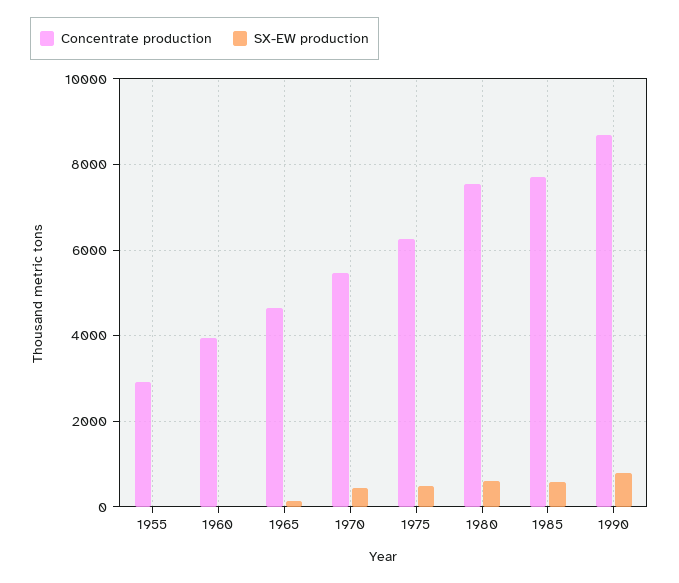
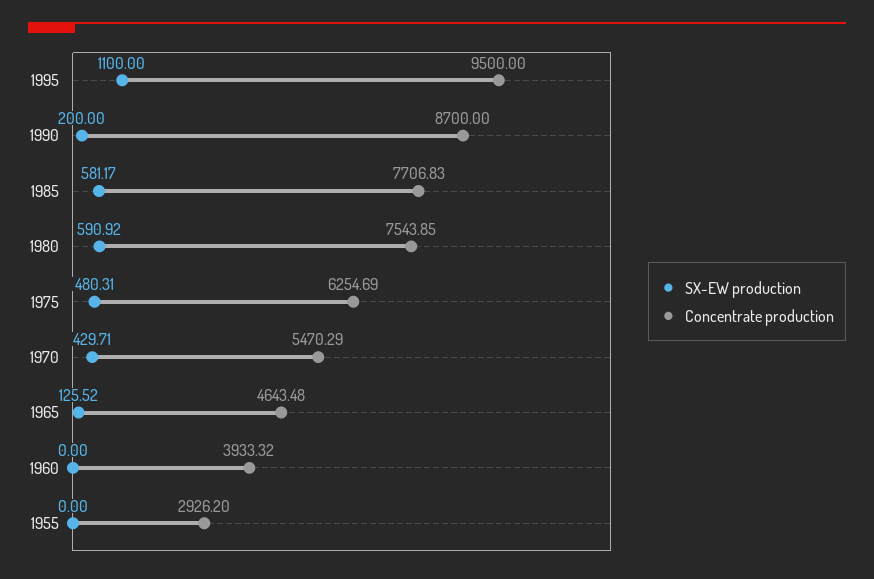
SX-EW production, 1990: 800 -> 200
SX-EW production, 1995: none -> 1100
Concentrate production, 1995: none -> 9500

